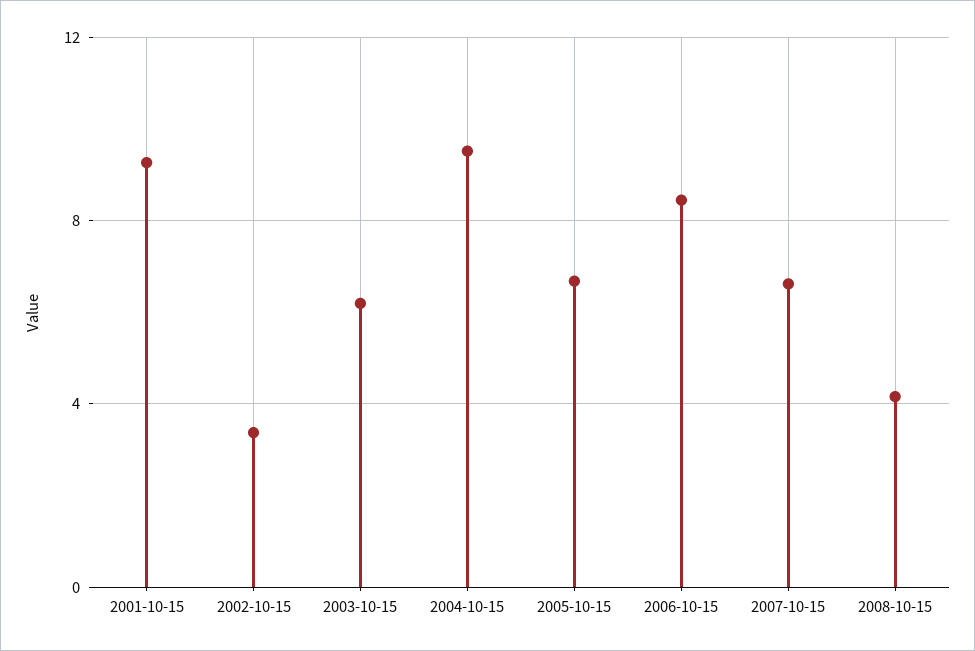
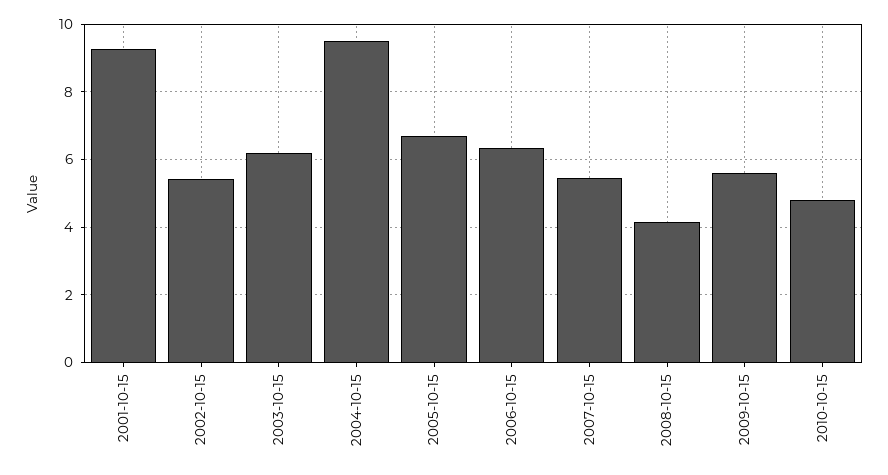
2002-10-15: 3.5 -> 5.4
2006-10-15: 8.5 -> 6.4
2007-10-15: 6.5 -> 5.4
2009-10-15: none -> 5.6
2010-10-15: none -> 4.8

